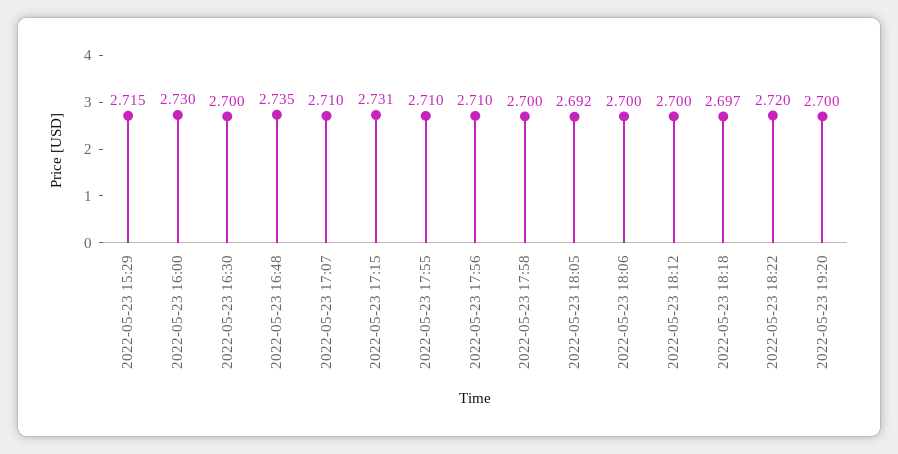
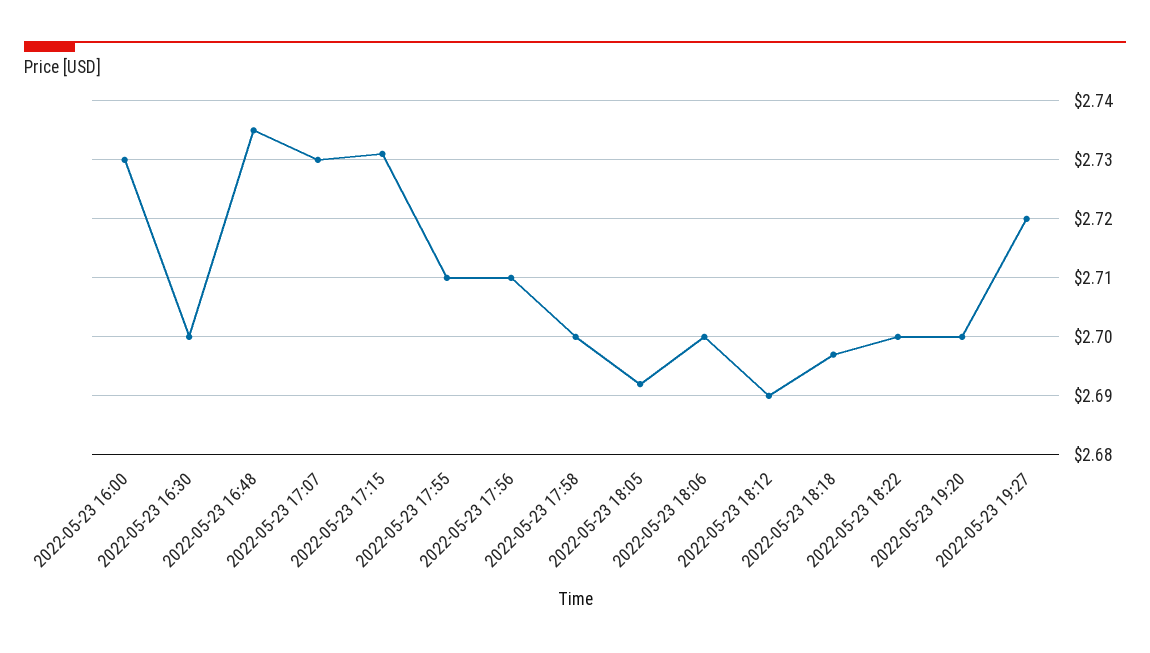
2022-05-23 15:29: 2.715 -> none
2022-05-23 17:07: 2.71 -> 2.73
2022-05-23 18:12: 2.7 -> 2.69
2022-05-23 18:22: 2.72 -> 2.7
2022-05-23 19:27: none -> 2.72

